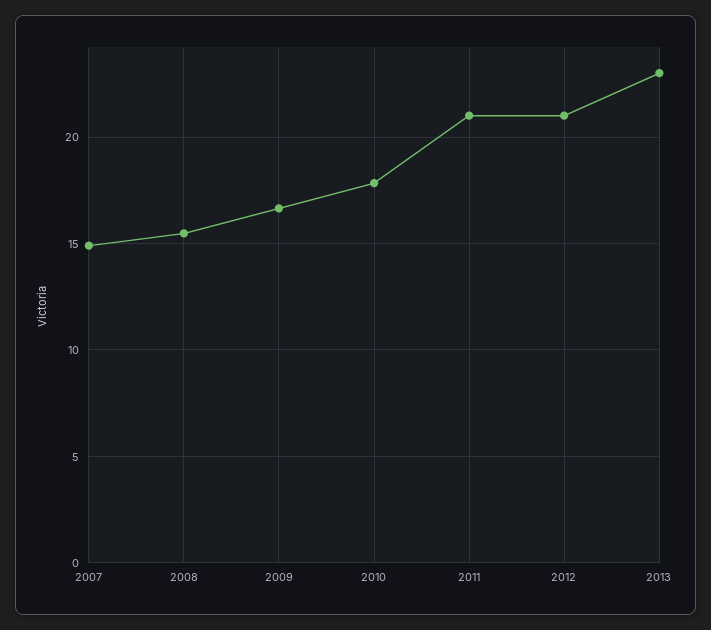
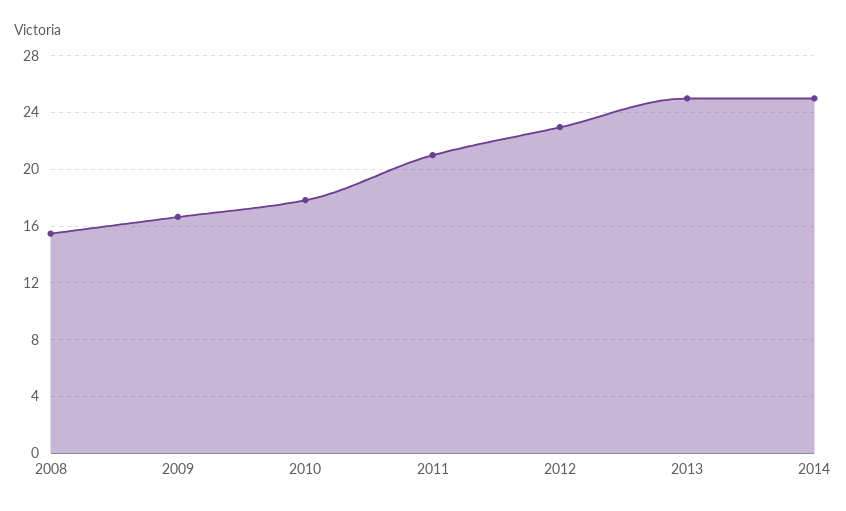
2007: 15 -> none
2012: 21 -> 23
2013: 23 -> 25
2014: none -> 25

